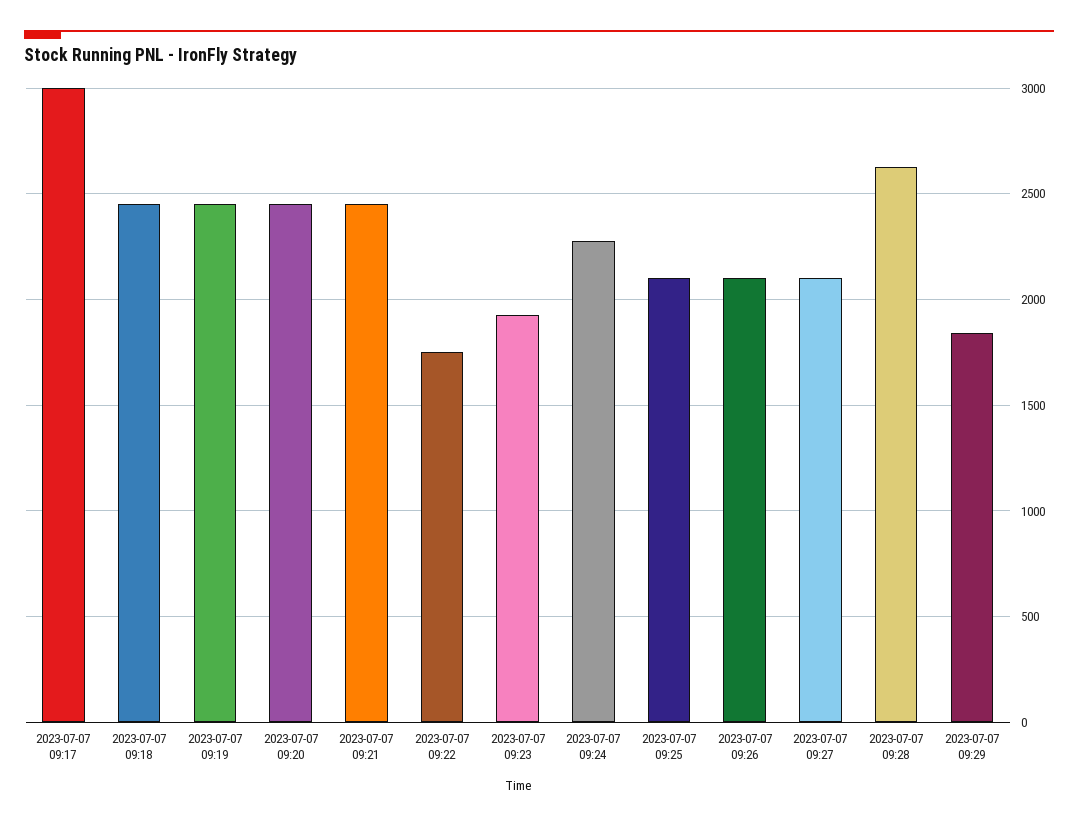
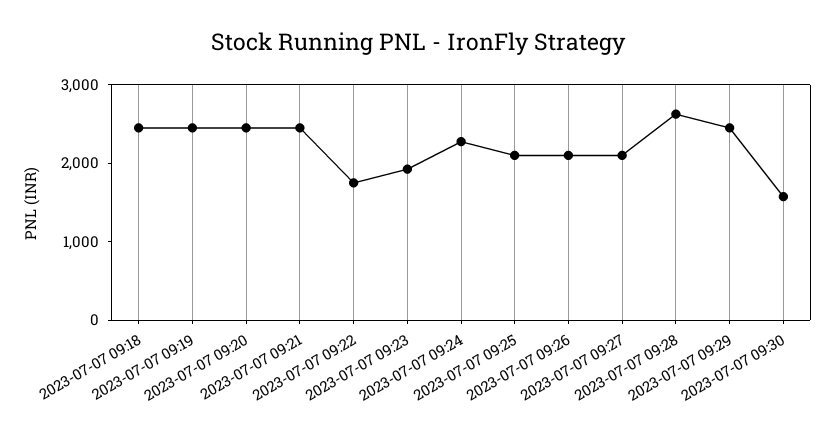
2023-07-07 09:17: 3000 -> none
2023-07-07 09:29: 1850 -> 2400
2023-07-07 09:30: none -> 1600

